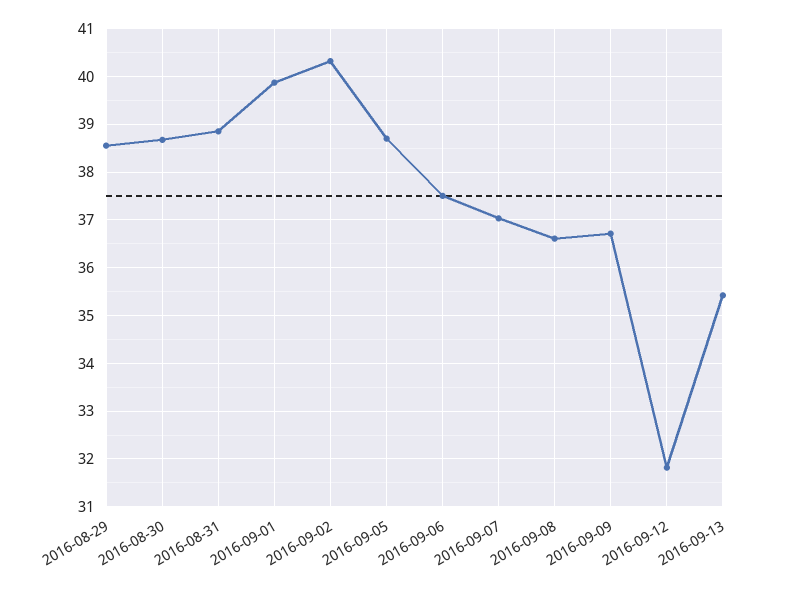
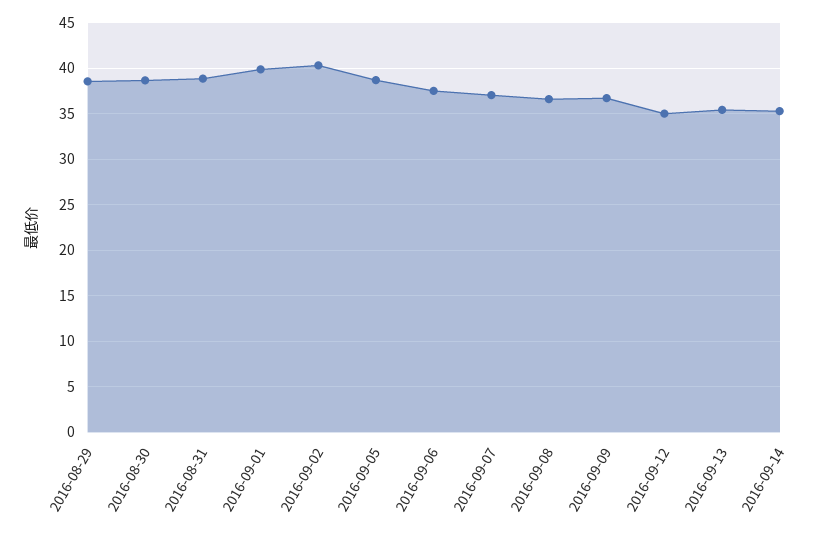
2016-09-12: 31.8 -> 35
2016-09-14: none -> 35

